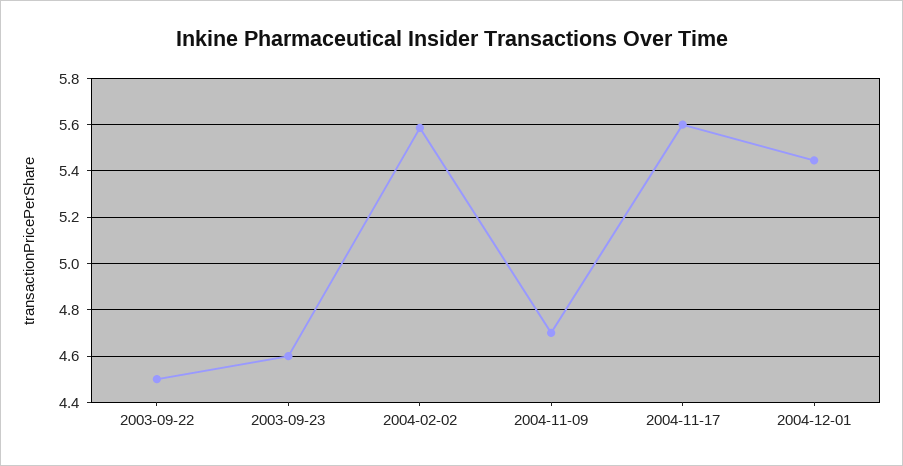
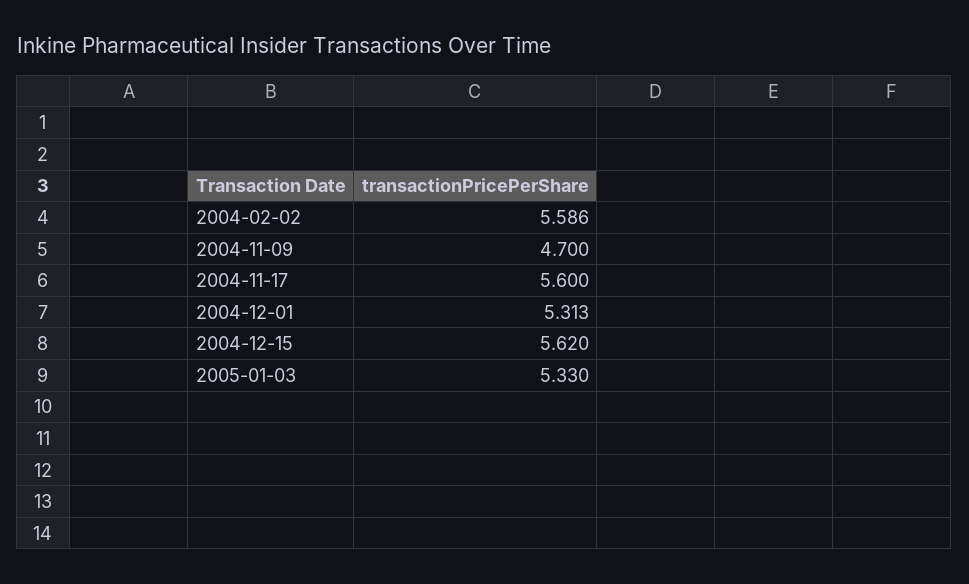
2003-09-22: 4.5 -> none
2003-09-23: 4.6 -> none
2004-12-01: 5.45 -> 5.313
2004-12-15: none -> 5.62
2005-01-03: none -> 5.33

